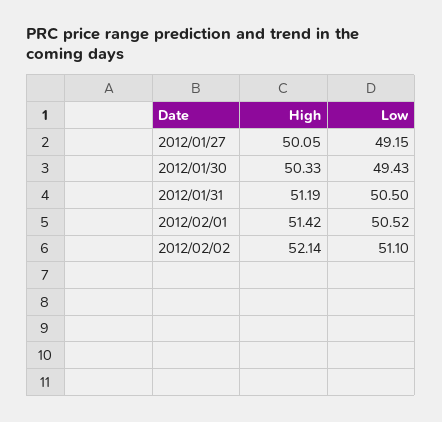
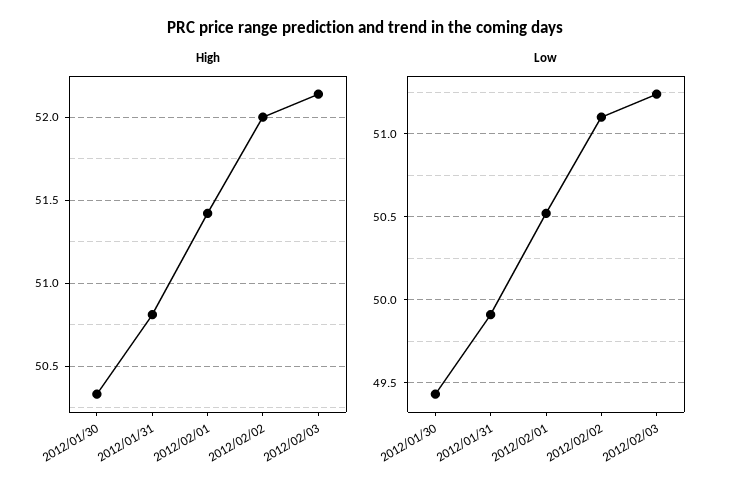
High, 2012/01/27: 50.05 -> none
Low, 2012/01/27: 49.15 -> none
High, 2012/01/31: 51.19 -> 50.8
Low, 2012/01/31: 50.5 -> 49.9
High, 2012/02/02: 52.14 -> 52
High, 2012/02/03: none -> 52.15
Low, 2012/02/03: none -> 51.25

